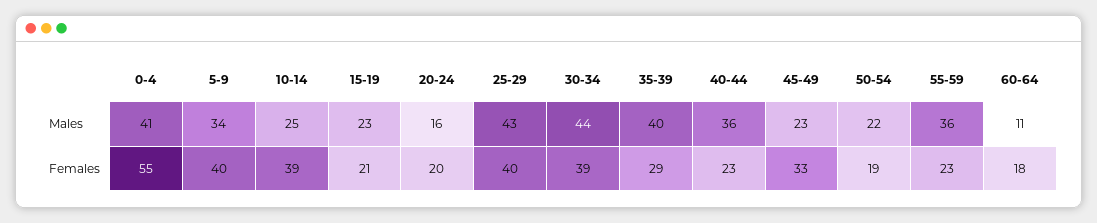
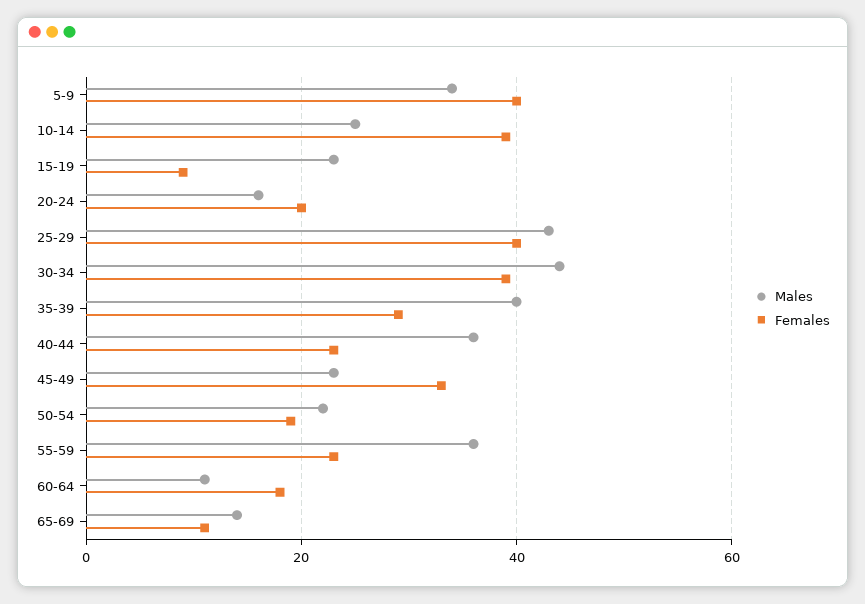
Males, 0-4: 41 -> none
Females, 0-4: 55 -> none
Females, 15-19: 21 -> 10
Males, 65-69: none -> 15
Females, 65-69: none -> 10

